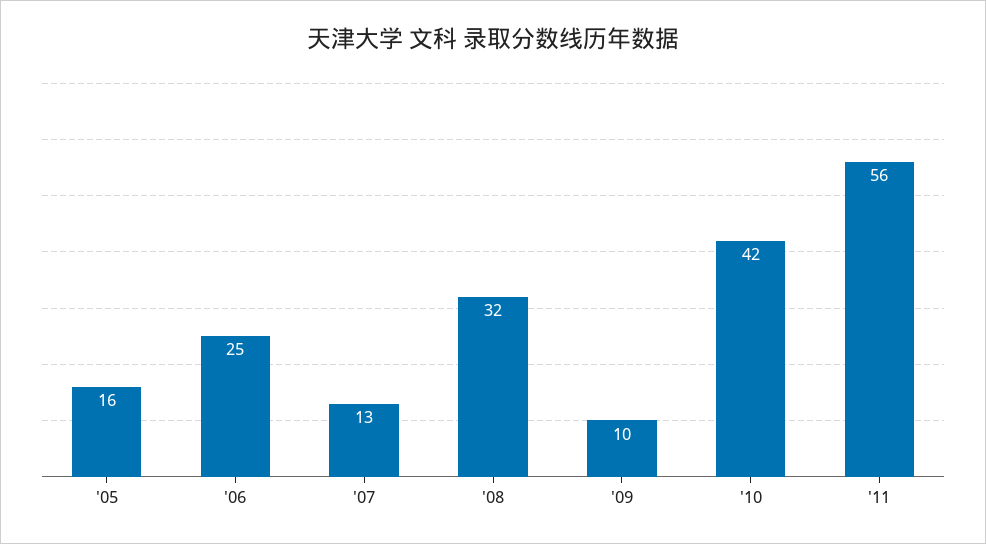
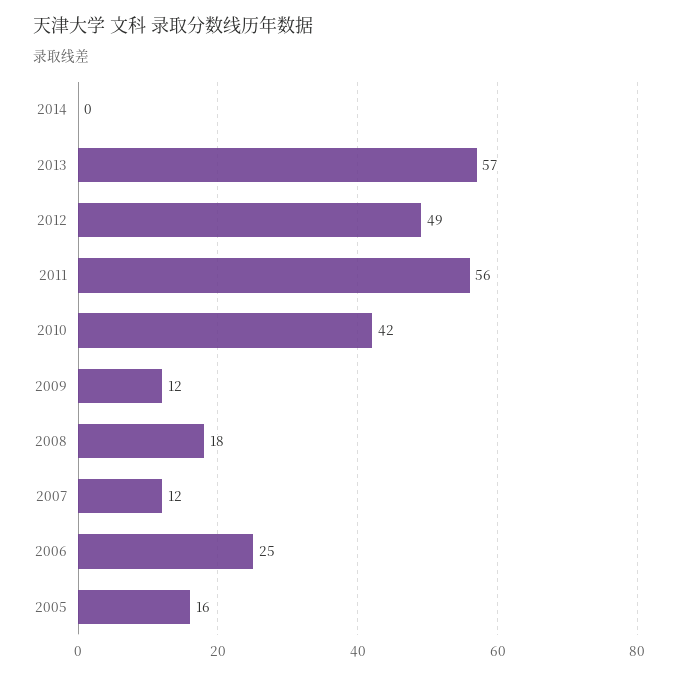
'07: 13 -> 12
'08: 32 -> 18
'09: 10 -> 12
2014: none -> 0
2013: none -> 57
2012: none -> 49

